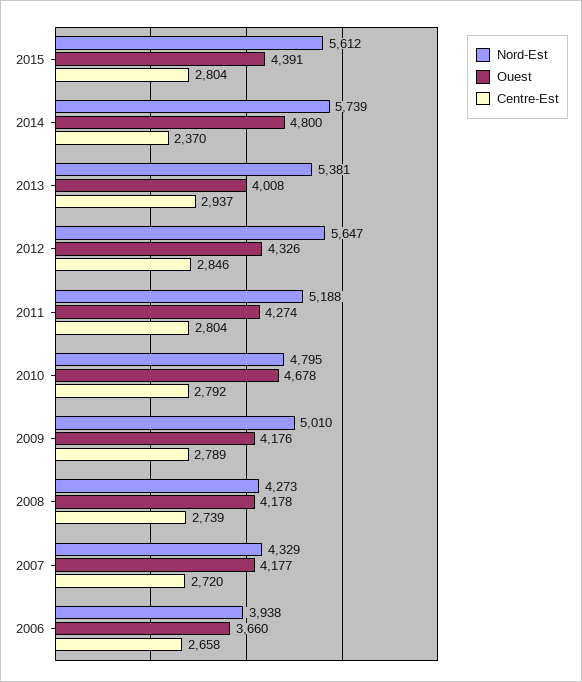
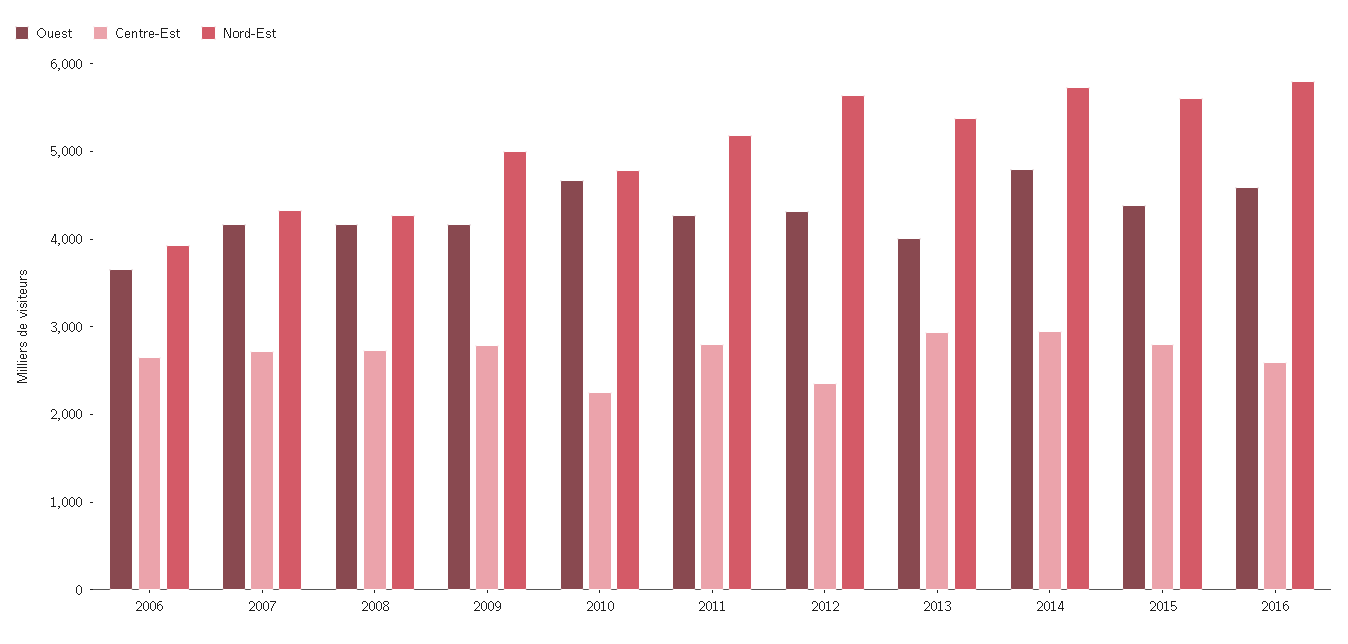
Centre-Est, 2014: 2370 -> 3000
Centre-Est, 2012: 2846 -> 2400
Centre-Est, 2010: 2792 -> 2200
Ouest, 2016: none -> 4600
Centre-Est, 2016: none -> 2600
Nord-Est, 2016: none -> 5800

